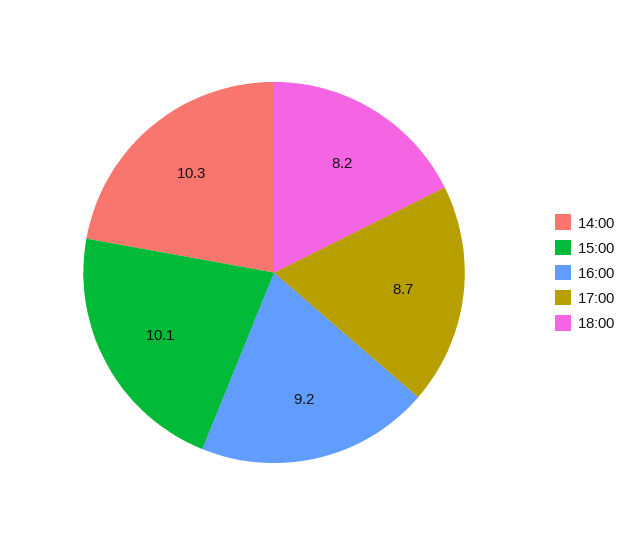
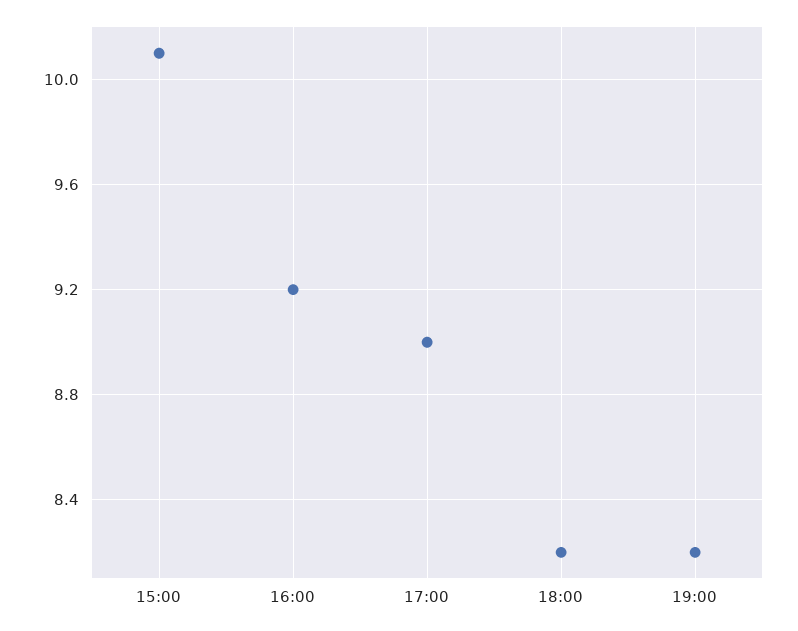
14:00: 10.3 -> none
17:00: 8.7 -> 9
19:00: none -> 8.2

